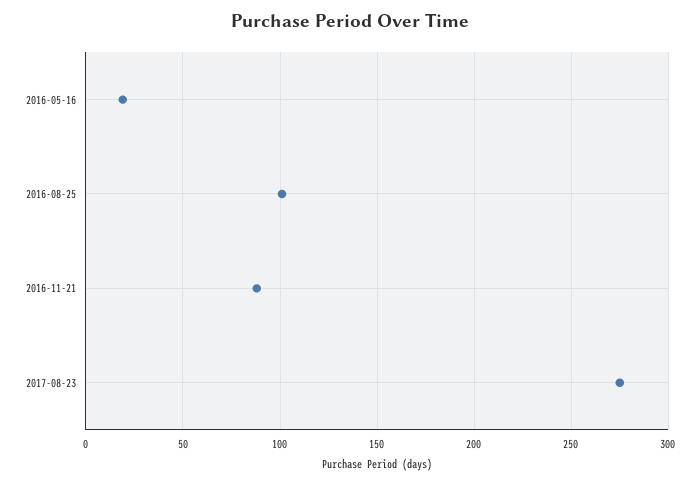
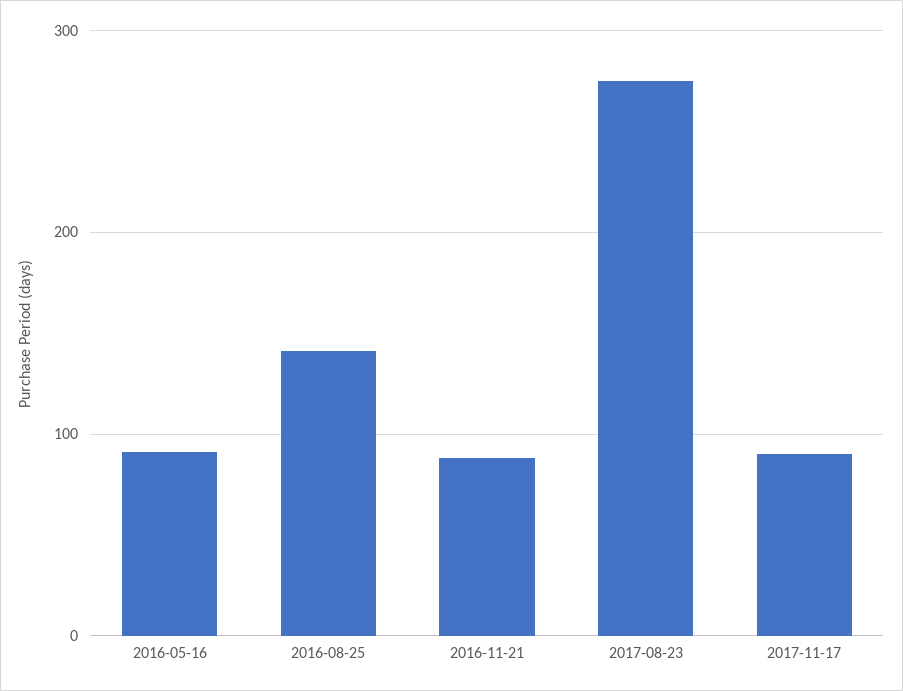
2016-05-16: 20 -> 90
2016-08-25: 100 -> 140
2017-11-17: none -> 90

